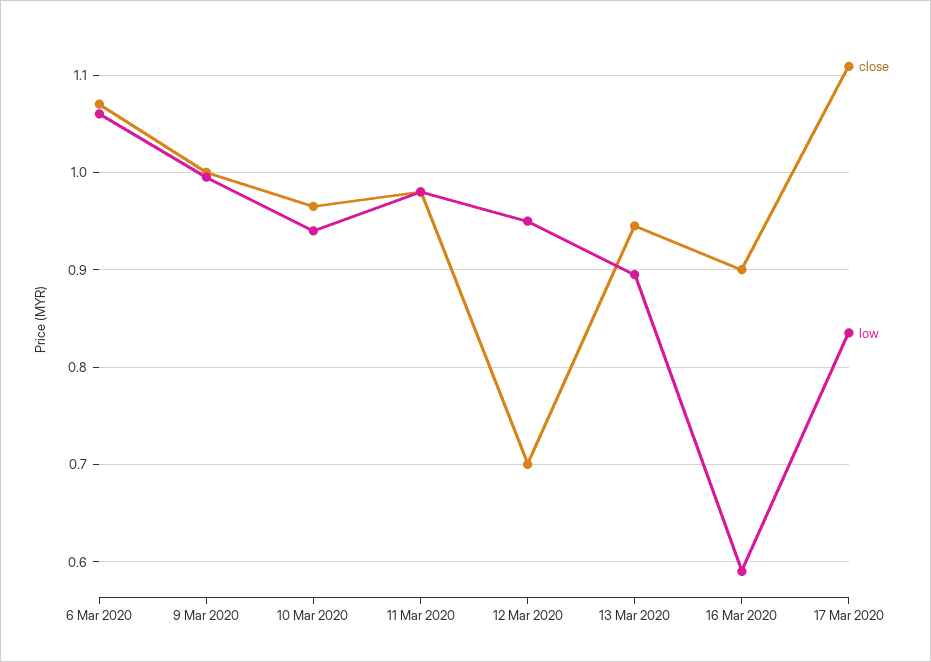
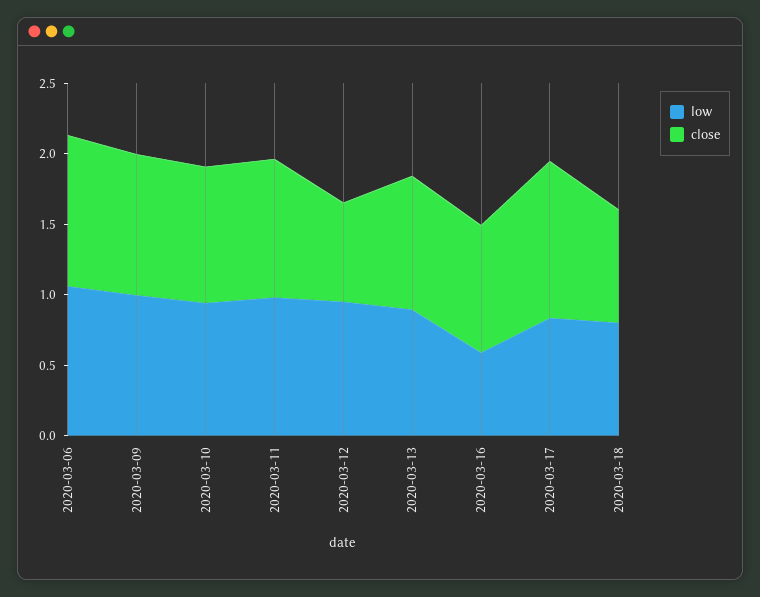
low, 2020-03-18: none -> 0.8
close, 2020-03-18: none -> 0.8

